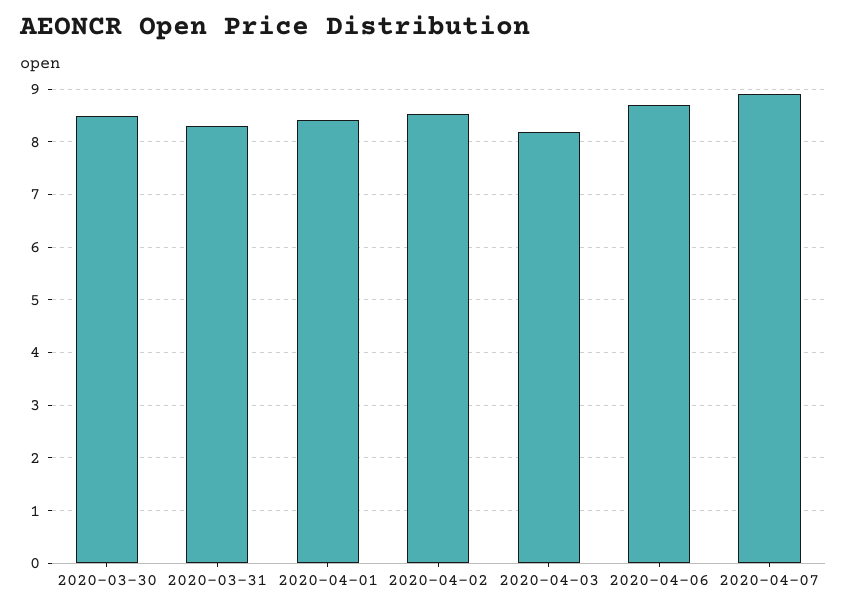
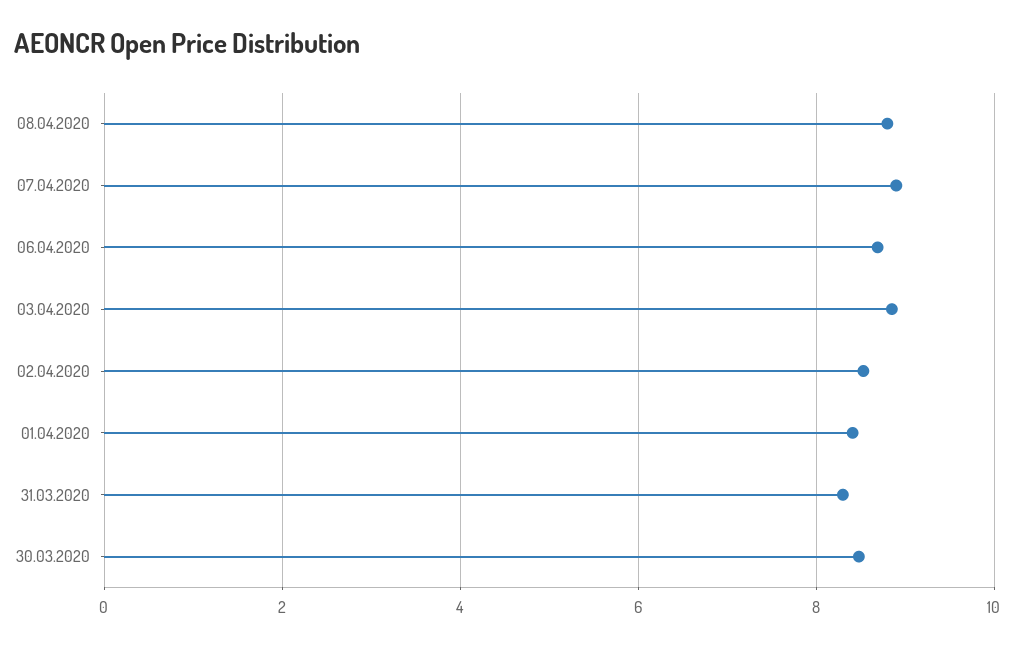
2020-04-03: 8.2 -> 8.8
08.04.2020: none -> 8.8

